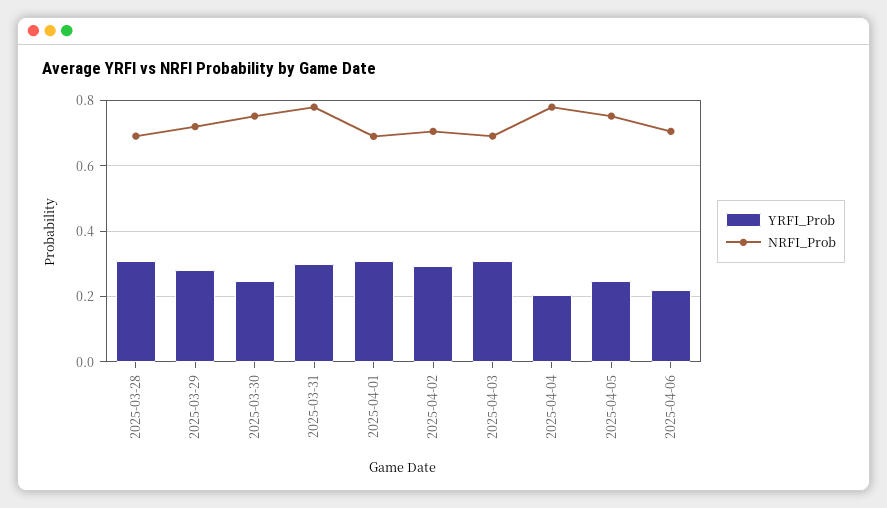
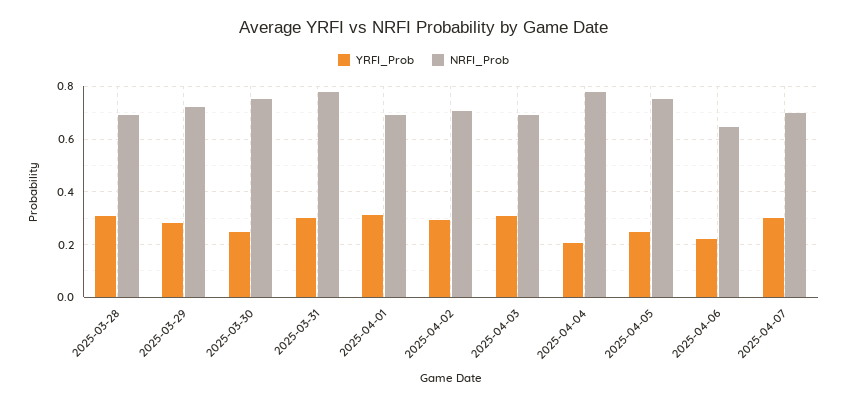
NRFI_Prob, 2025-04-06: 0.7 -> 0.65
YRFI_Prob, 2025-04-07: none -> 0.3
NRFI_Prob, 2025-04-07: none -> 0.7

